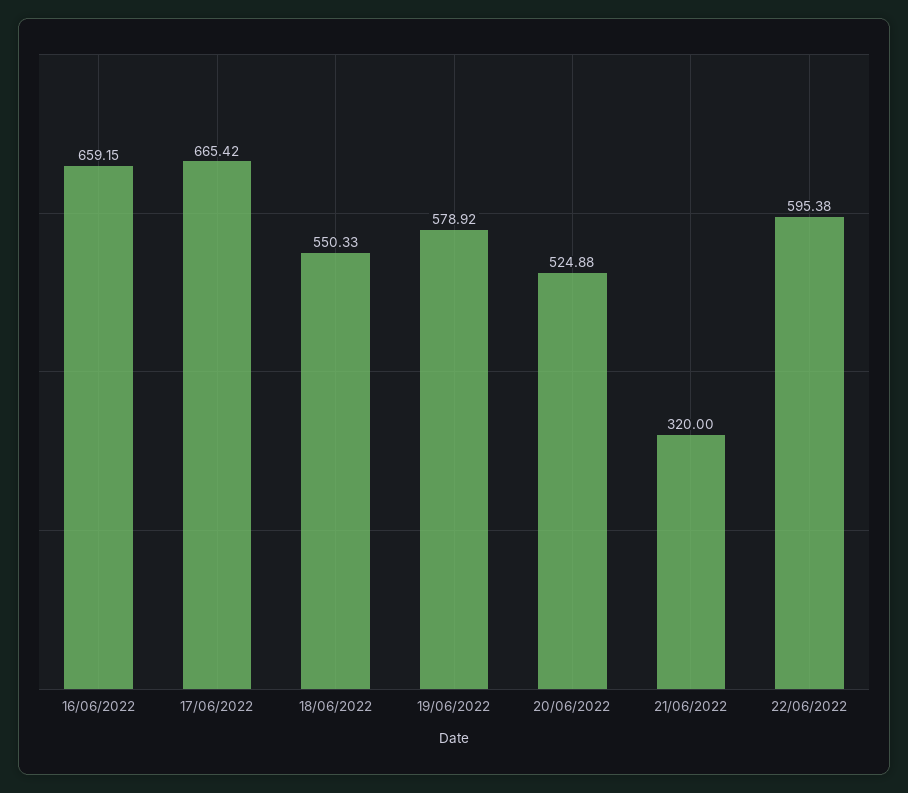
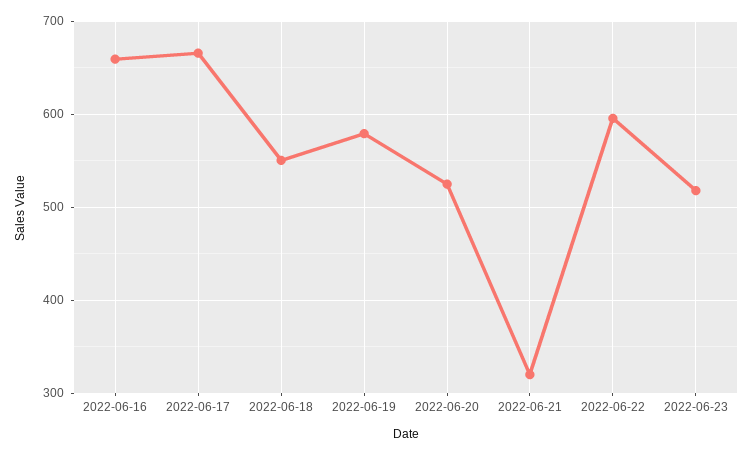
2022-06-23: none -> 520

